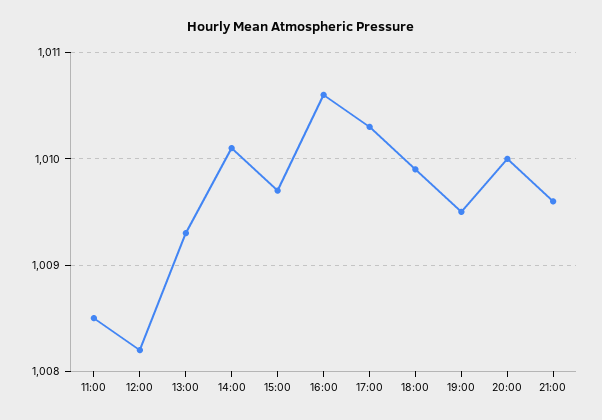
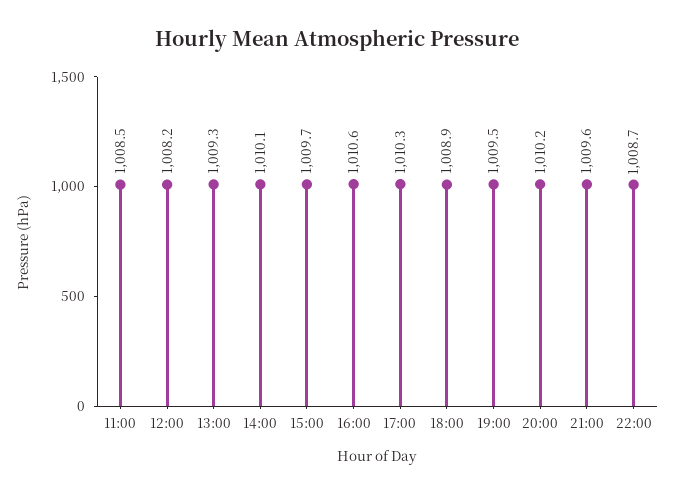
18:00: 1009.9 -> 1008.9
20:00: 1010 -> 1010.2
22:00: none -> 1008.7

